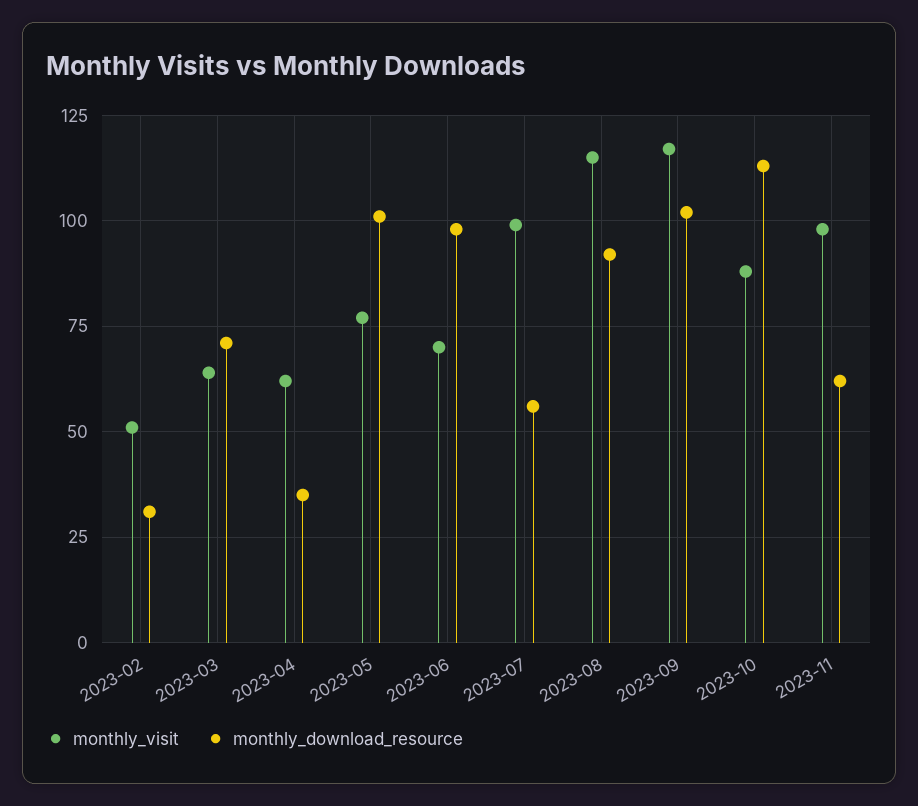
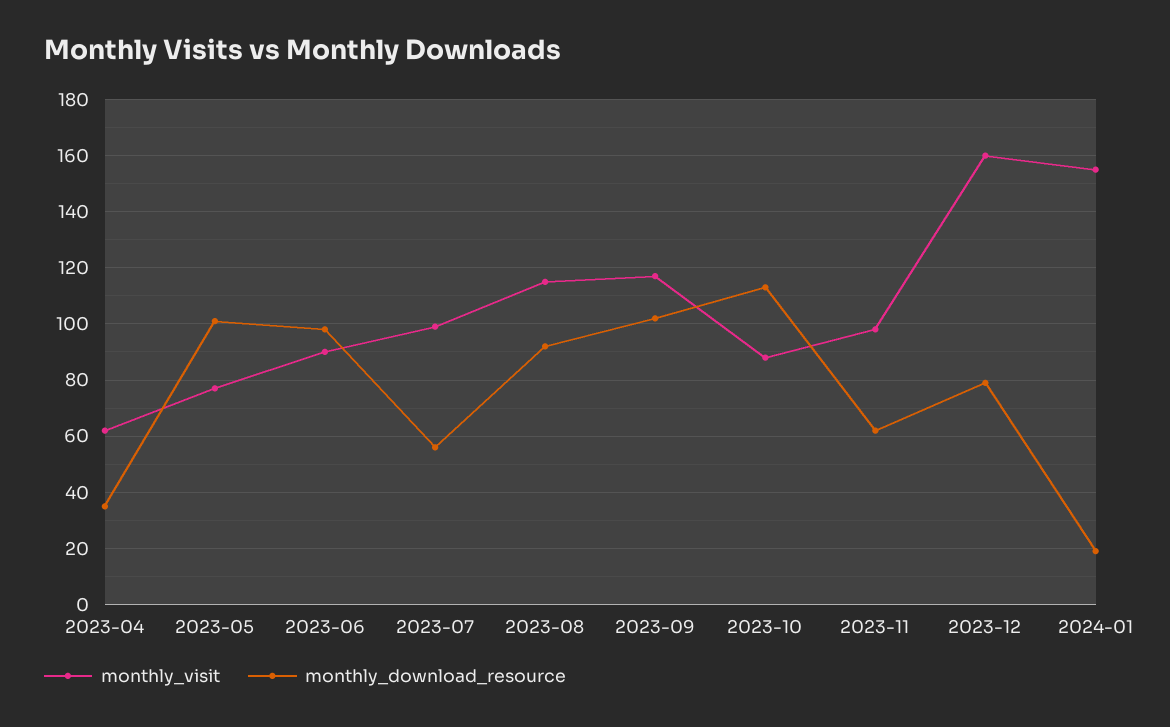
monthly_visit, 2023-02: 50 -> none
monthly_download_resource, 2023-02: 30 -> none
monthly_visit, 2023-03: 65 -> none
monthly_download_resource, 2023-03: 70 -> none
monthly_visit, 2023-06: 70 -> 90
monthly_visit, 2023-12: none -> 160
monthly_download_resource, 2023-12: none -> 80
monthly_visit, 2024-01: none -> 155
monthly_download_resource, 2024-01: none -> 20

